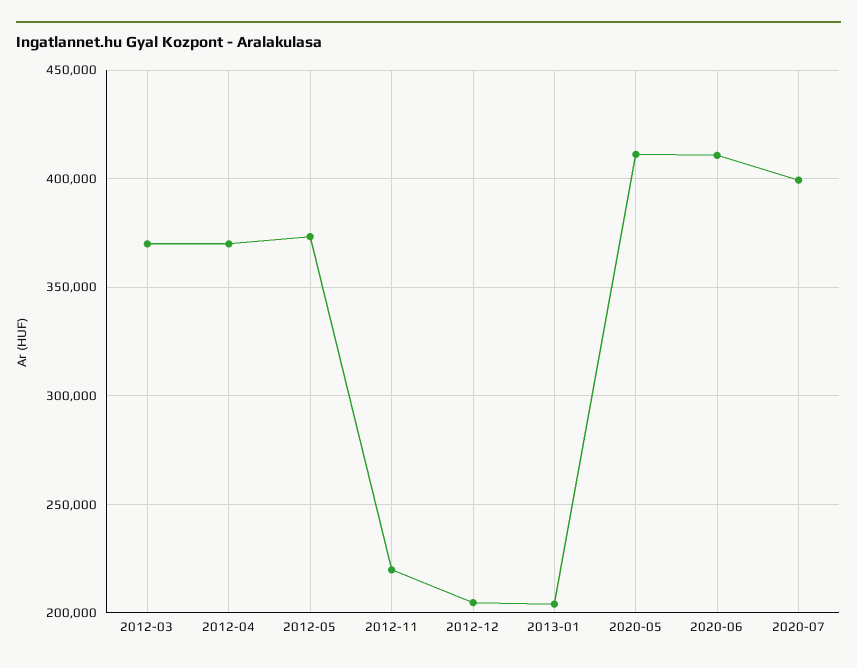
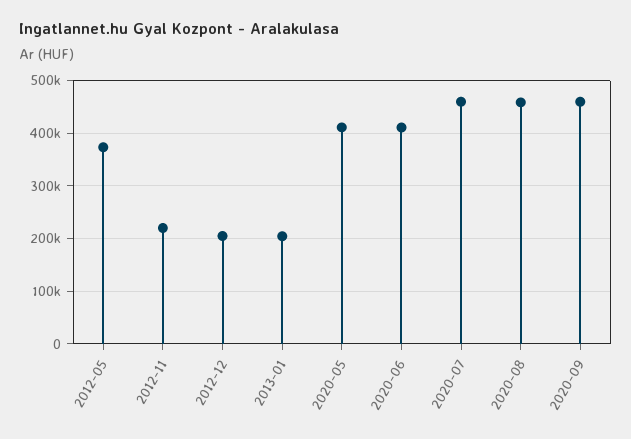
2012-03: 370000 -> none
2012-04: 370000 -> none
2020-07: 400000 -> 460000
2020-08: none -> 460000
2020-09: none -> 460000

